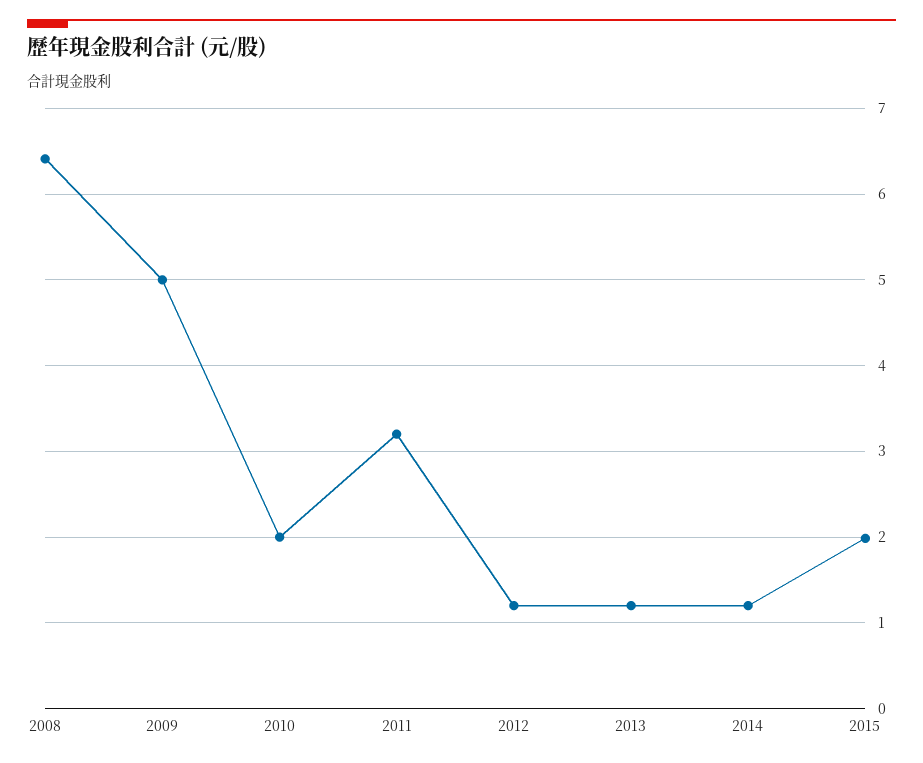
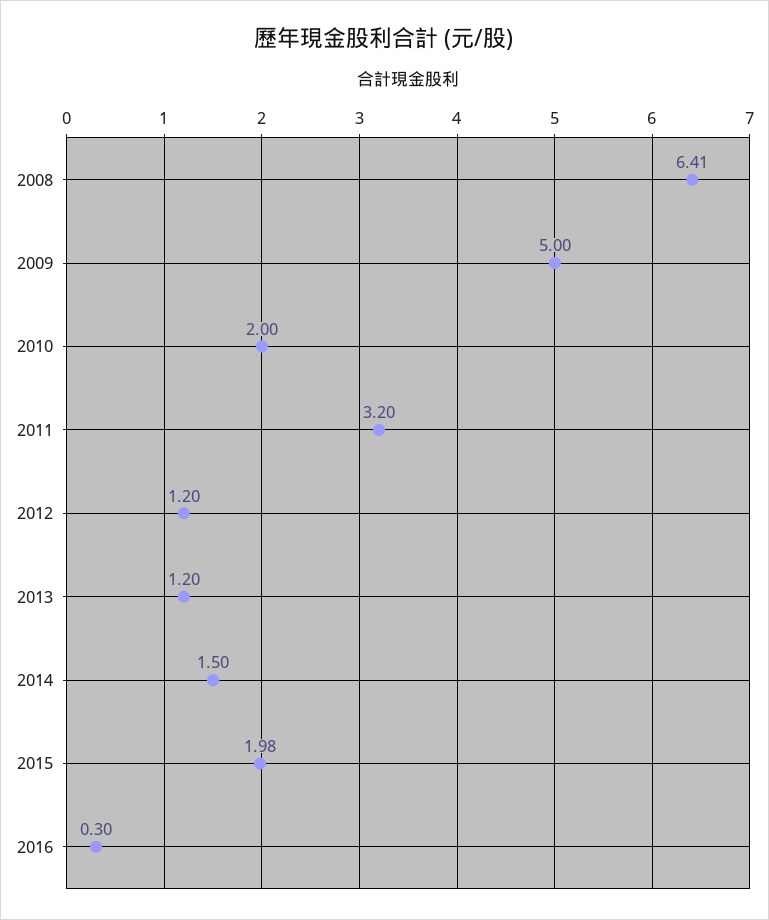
2014: 1.2 -> 1.5
2016: none -> 0.3

